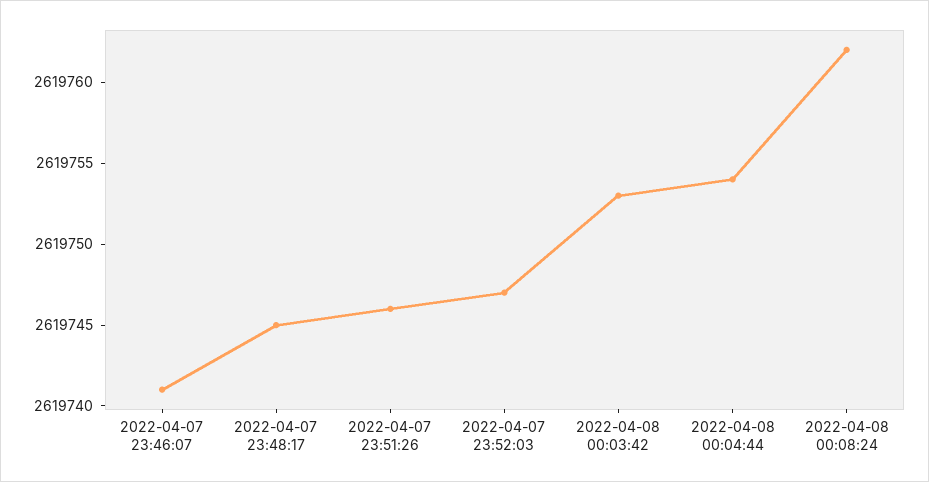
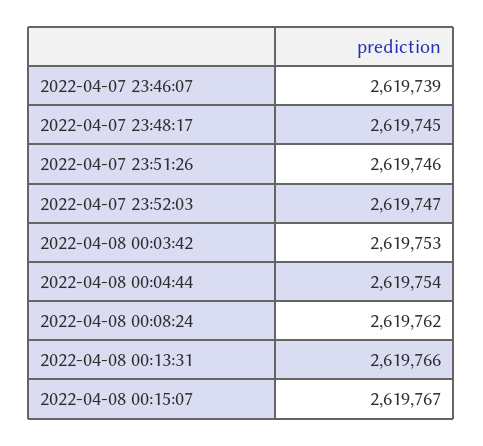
2022-04-07 23:46:07: 2619741 -> 2619739
2022-04-08 00:13:31: none -> 2619766
2022-04-08 00:15:07: none -> 2619767

